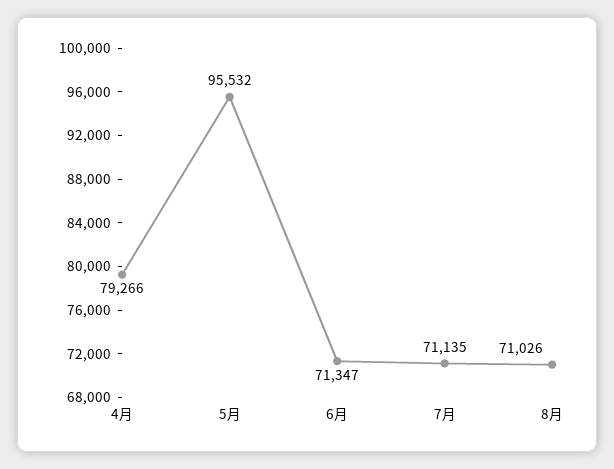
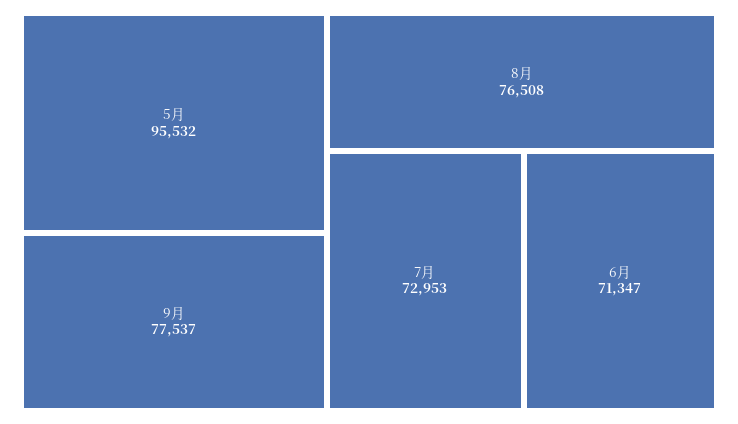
4月: 79266 -> none
7月: 71135 -> 72953
8月: 71026 -> 76508
9月: none -> 77537

